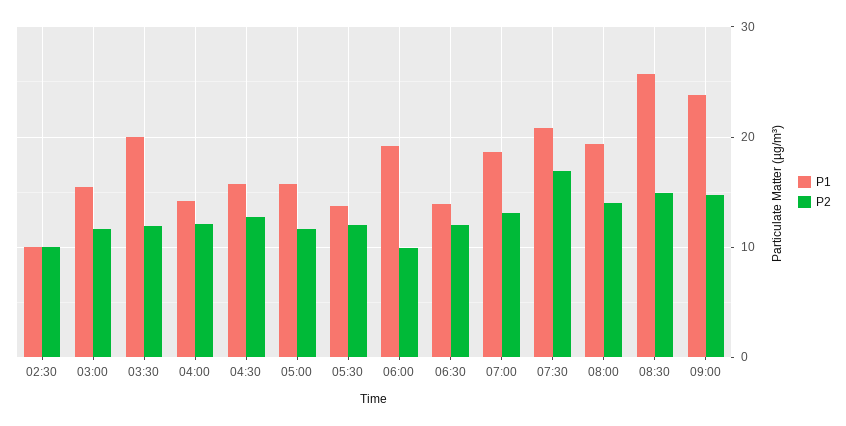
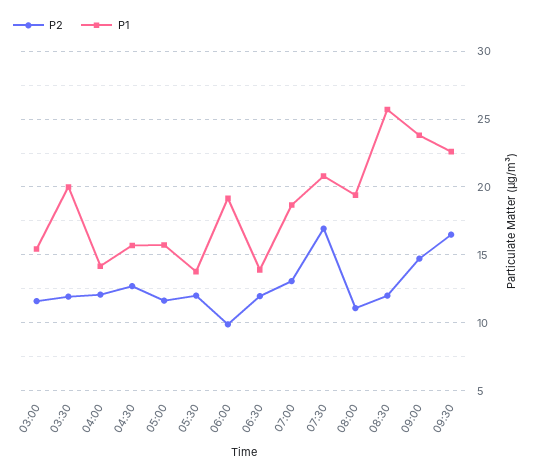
P1, 02:30: 10 -> none
P2, 02:30: 10 -> none
P2, 08:00: 14 -> 11
P2, 08:30: 15 -> 12
P2, 09:30: none -> 16.5
P1, 09:30: none -> 22.5

